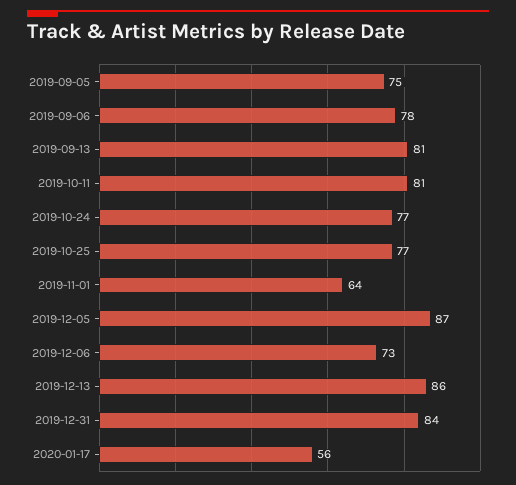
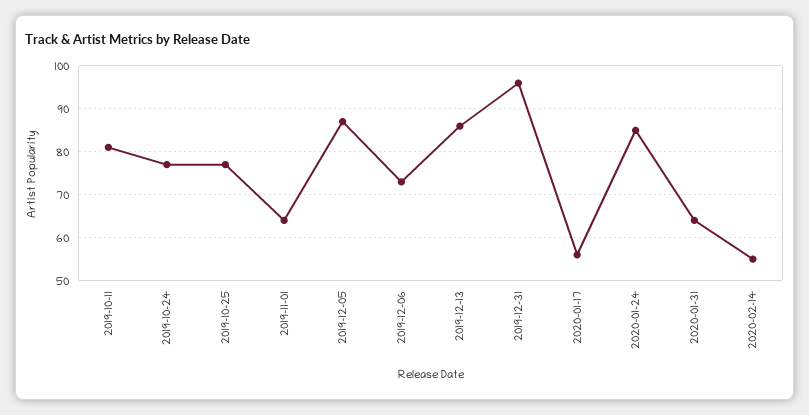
2019-09-05: 75 -> none
2019-09-06: 78 -> none
2019-09-13: 81 -> none
2019-12-31: 84 -> 95
2020-01-24: none -> 85
2020-01-31: none -> 65
2020-02-14: none -> 55

